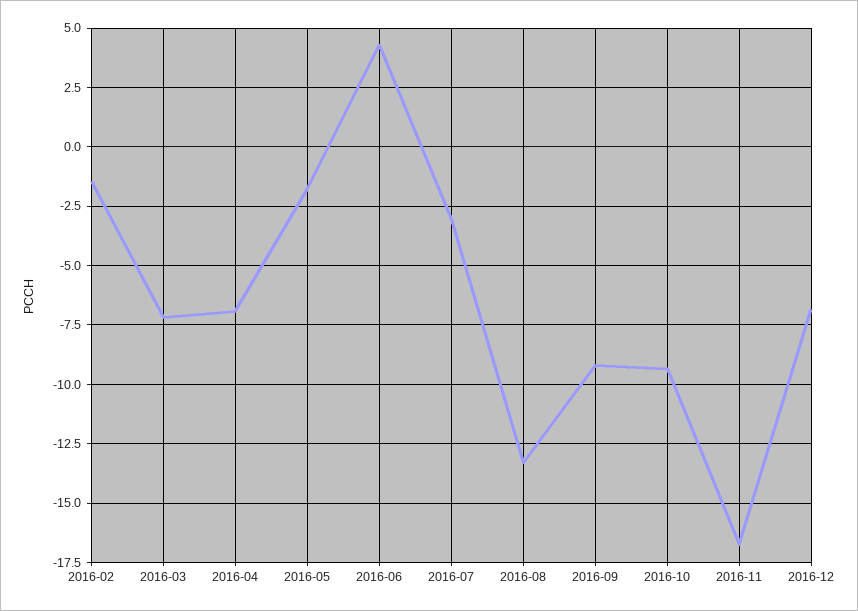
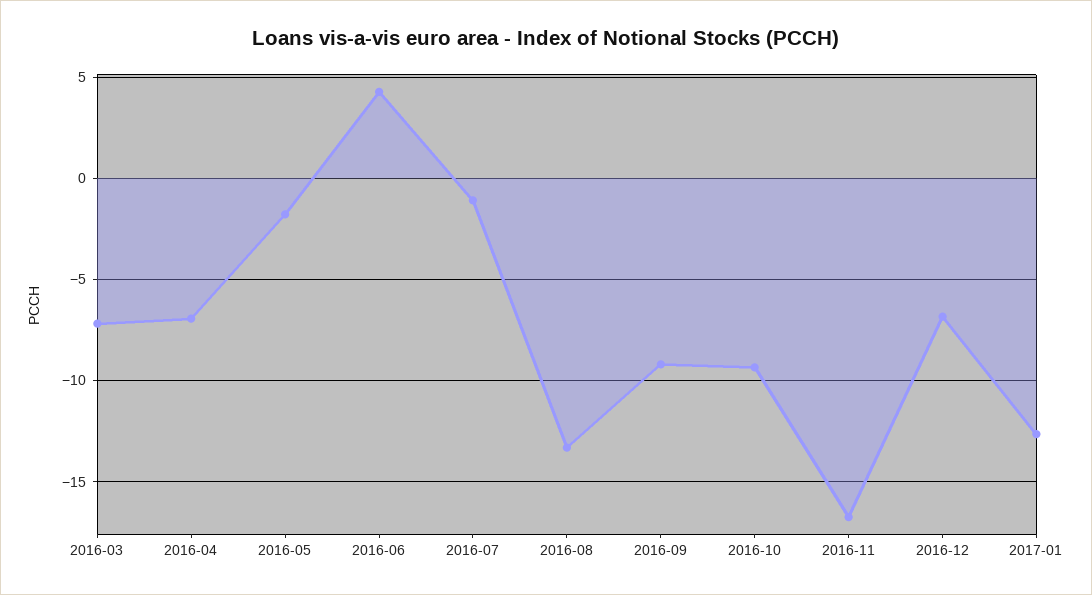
2016-02: -1.5 -> none
2016-07: -3 -> -1
2017-01: none -> -12.5

